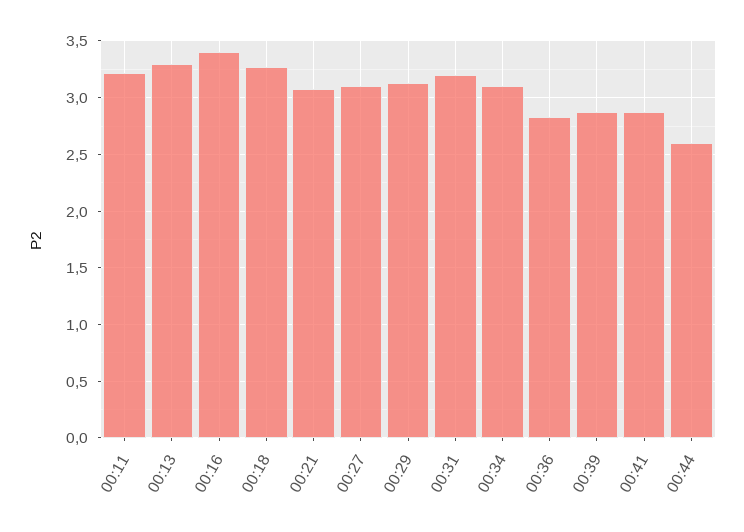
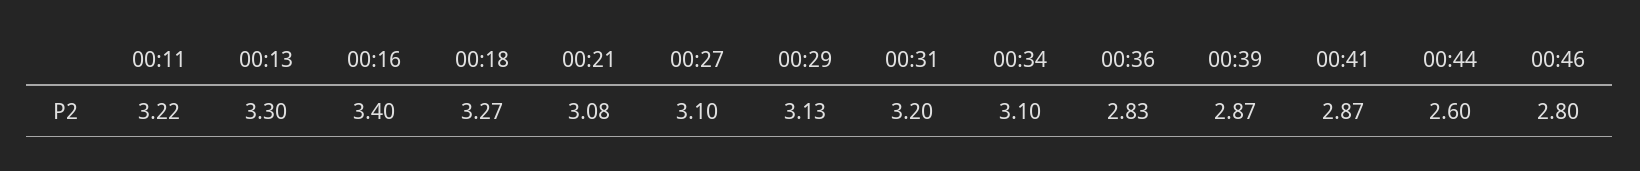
00:46: none -> 2.8

